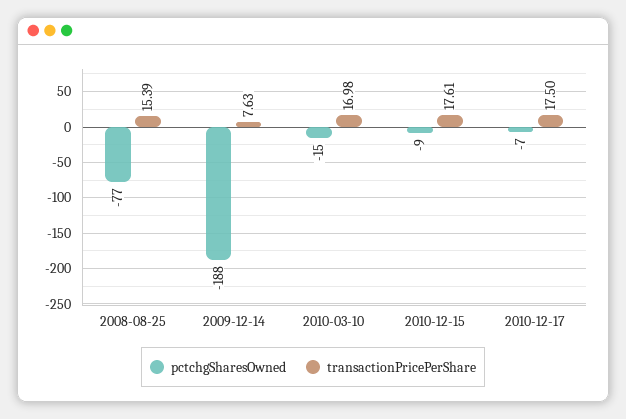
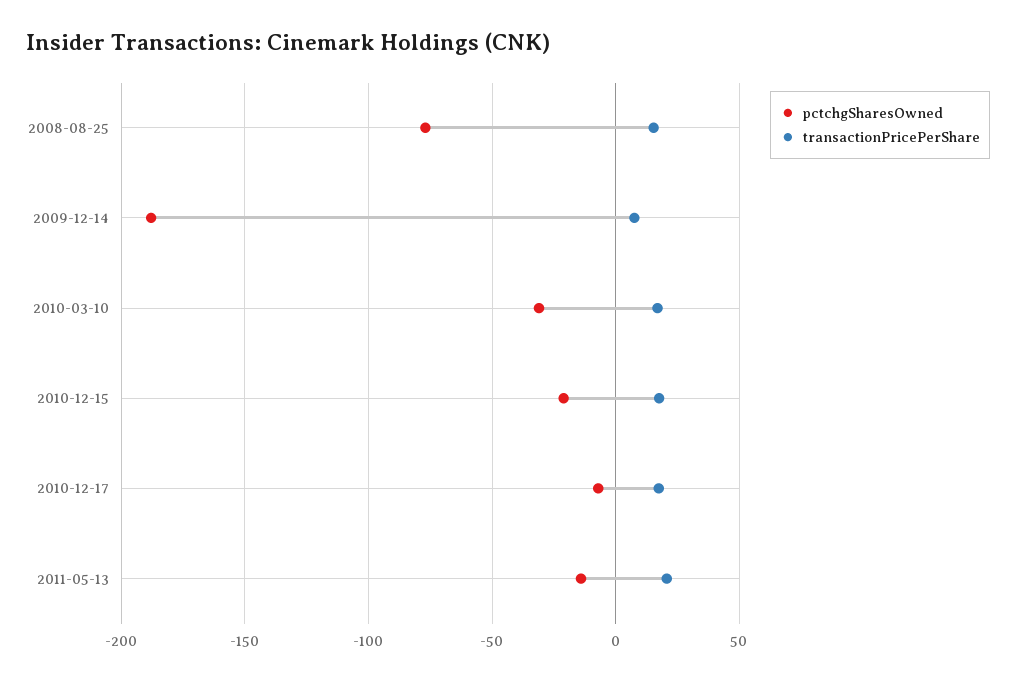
pctchgSharesOwned, 2010-03-10: -15 -> -30
pctchgSharesOwned, 2010-12-15: -9 -> -20
pctchgSharesOwned, 2011-05-13: none -> -15
transactionPricePerShare, 2011-05-13: none -> 20

